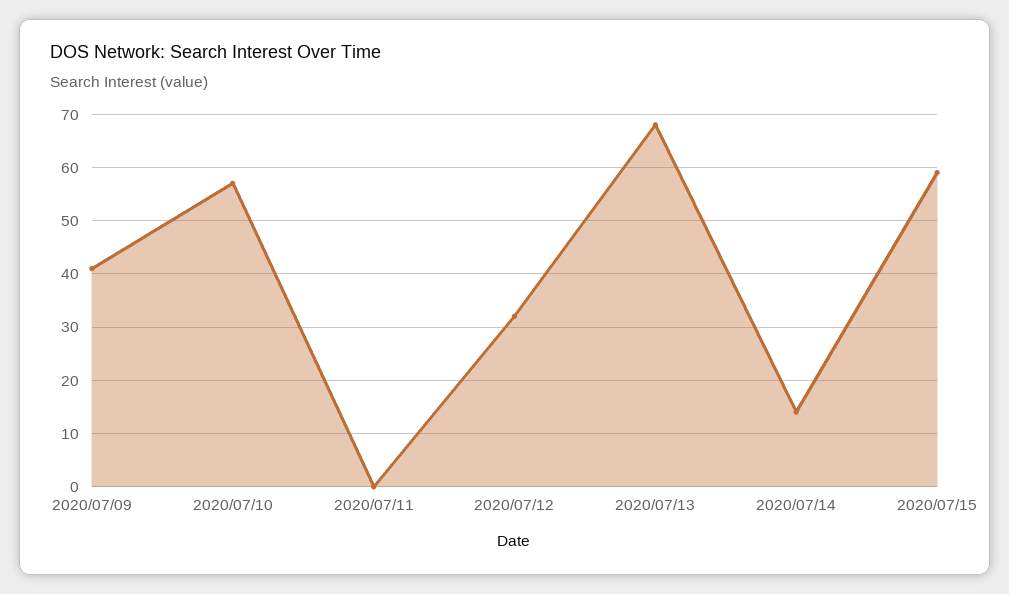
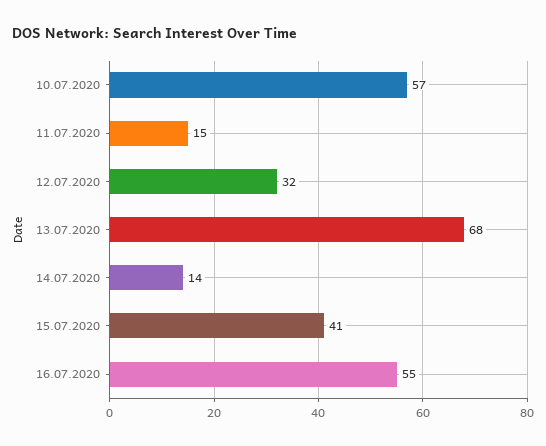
2020/07/09: 40 -> none
2020/07/11: 0 -> 15
2020/07/15: 60 -> 41
16.07.2020: none -> 55

